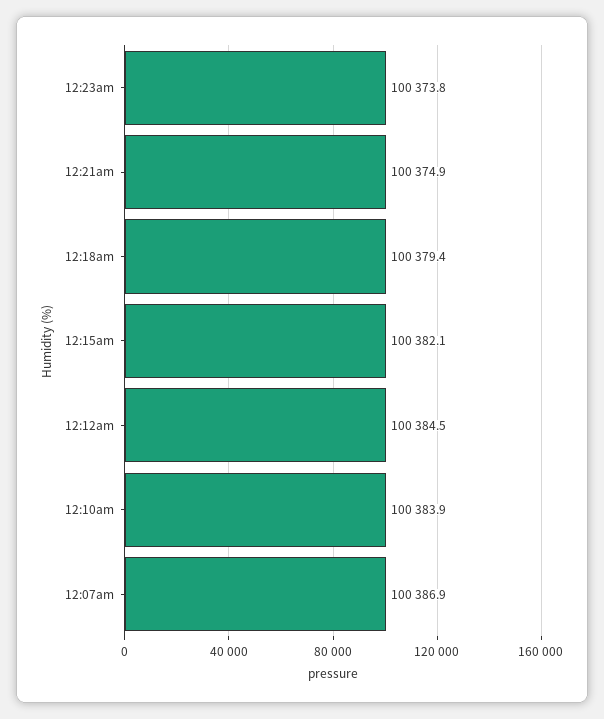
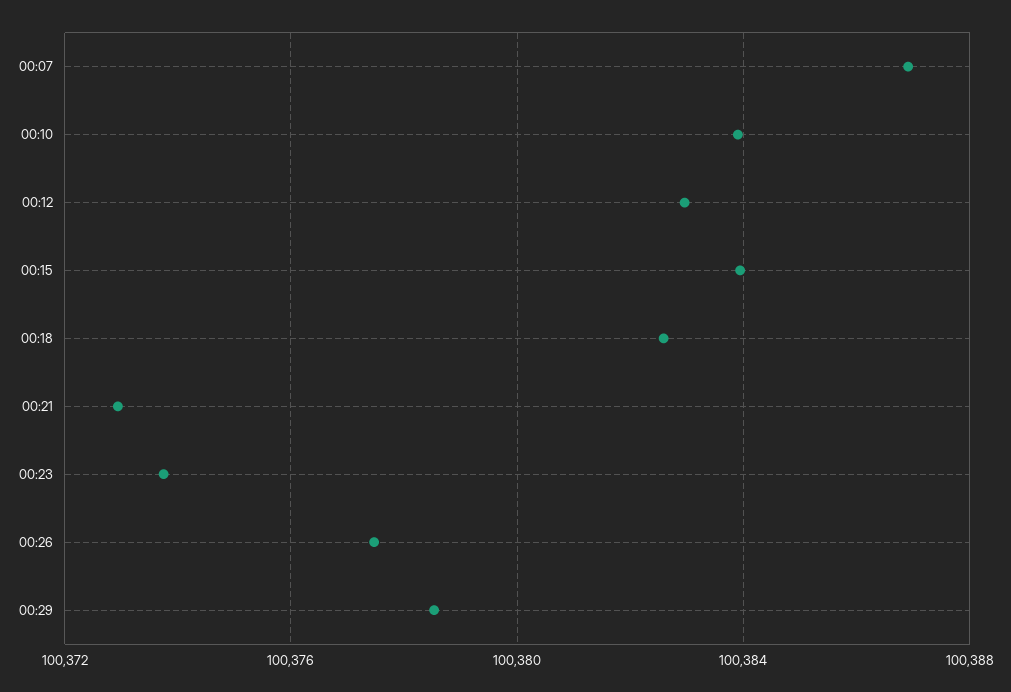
12:21am: 100374.9 -> 100373
12:18am: 100379.4 -> 100382.5
12:15am: 100382.1 -> 100384
12:12am: 100384.5 -> 100383
00:26: none -> 100377.5
00:29: none -> 100378.5

